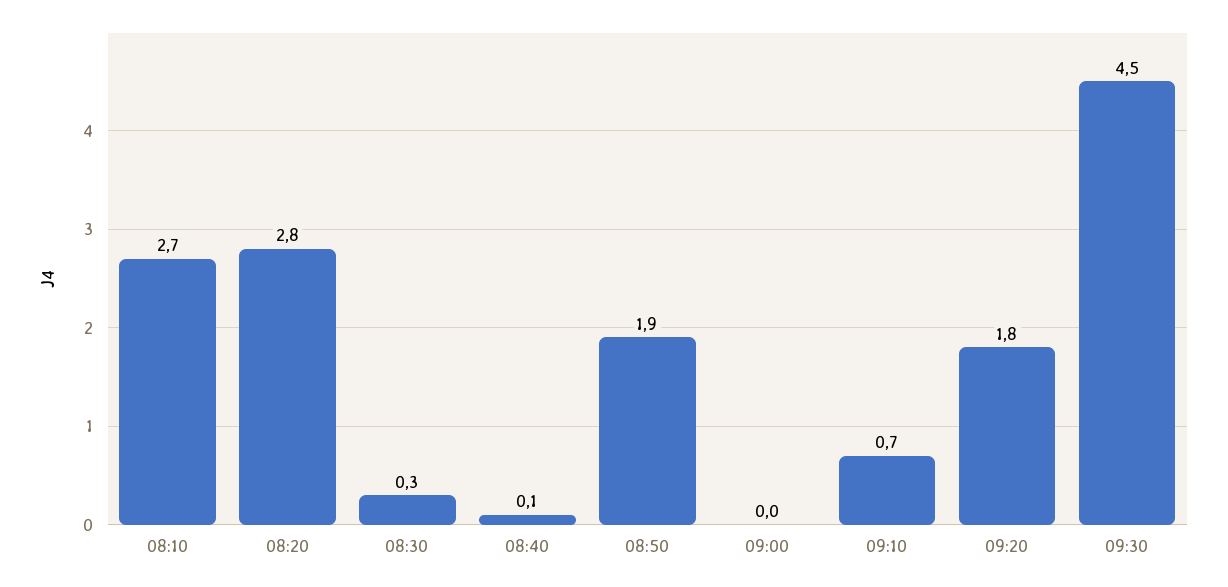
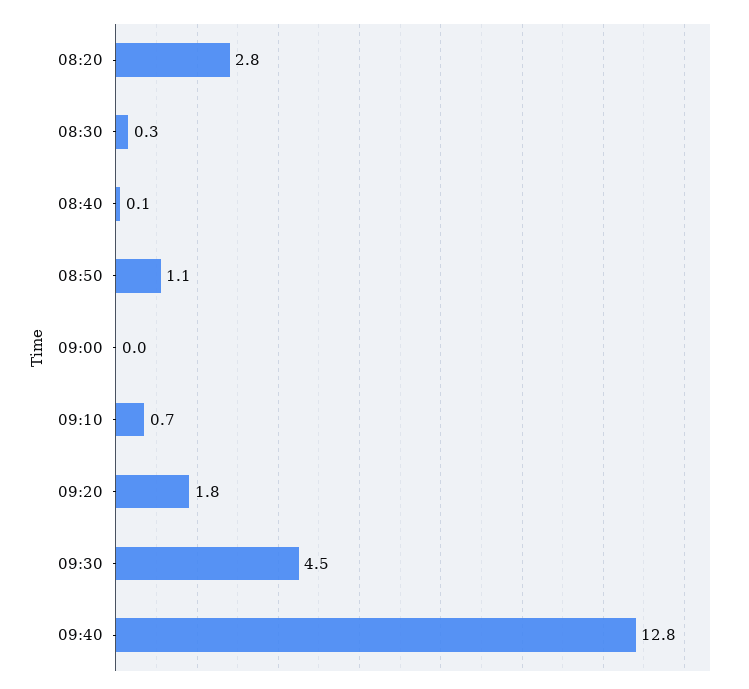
08:10: 2.7 -> none
08:50: 1.9 -> 1.1
09:40: none -> 12.8

